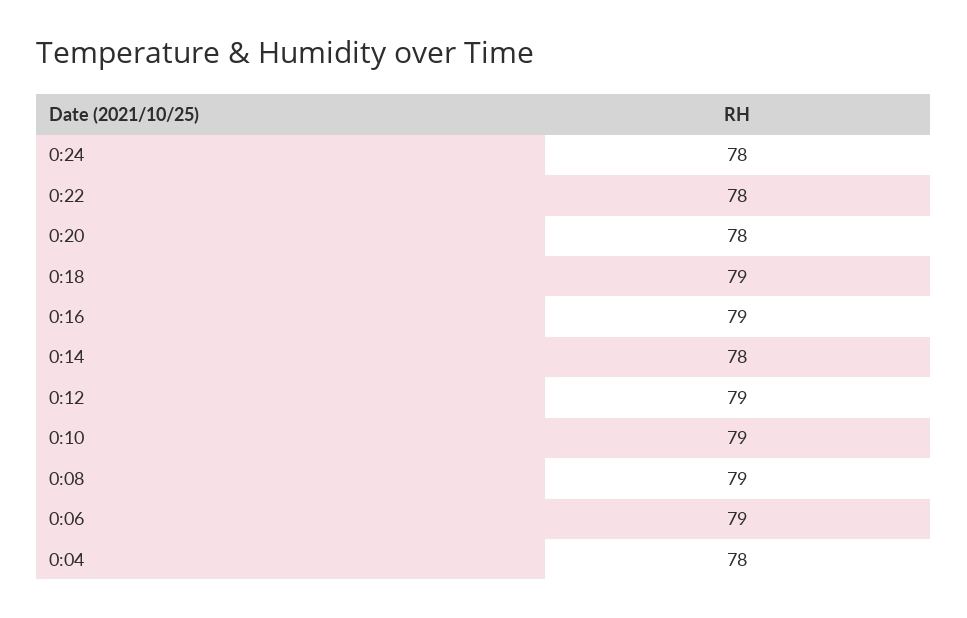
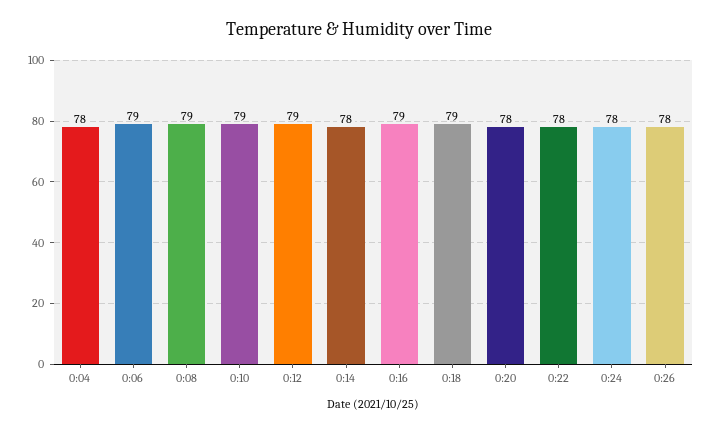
0:26: none -> 78

